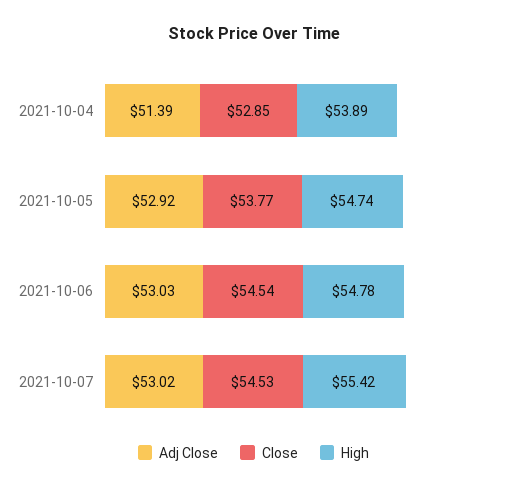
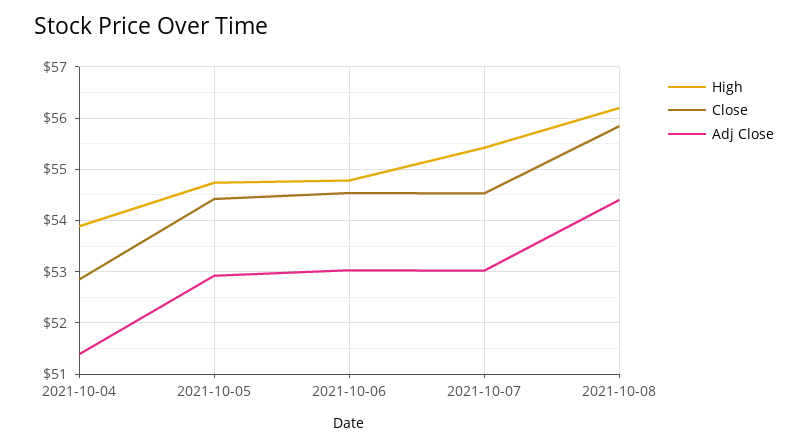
Close, 2021-10-05: 53.77 -> 54.4
High, 2021-10-08: none -> 56.2
Close, 2021-10-08: none -> 55.8
Adj Close, 2021-10-08: none -> 54.4

